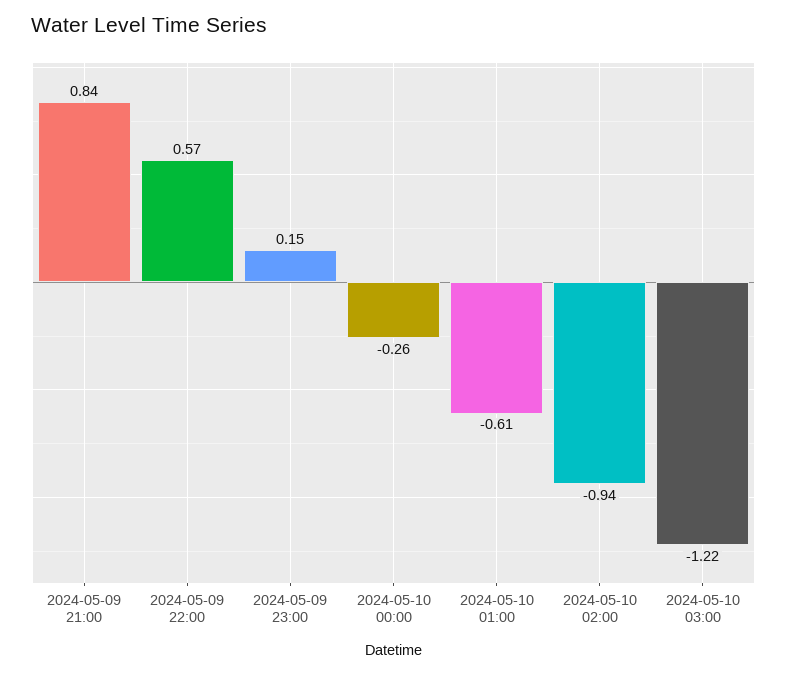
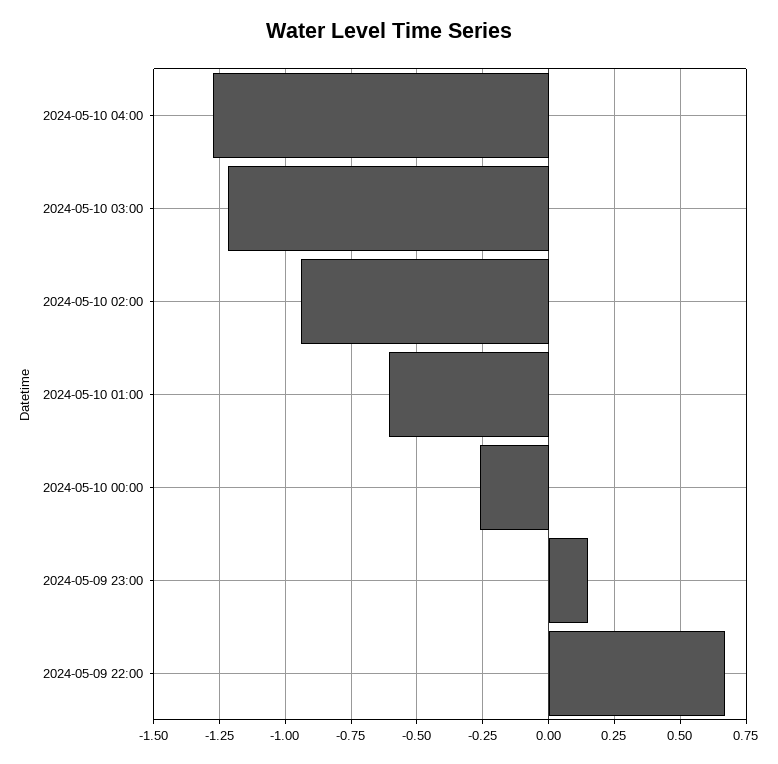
2024-05-09 21:00: 0.84 -> none
2024-05-09 22:00: 0.57 -> 0.675
2024-05-10 04:00: none -> -1.275

